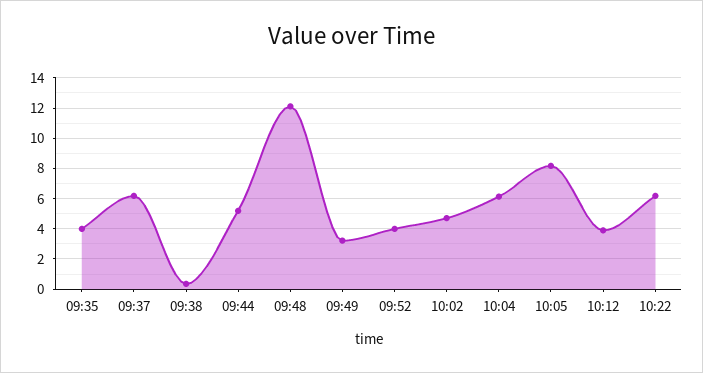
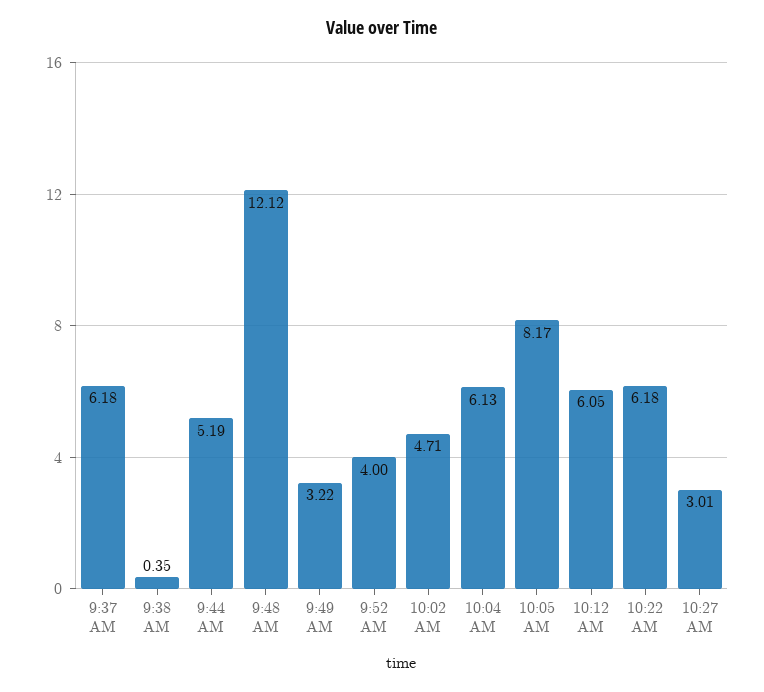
09:35: 4 -> none
10:12: 4 -> 6.05
10:27 AM: none -> 3.01

